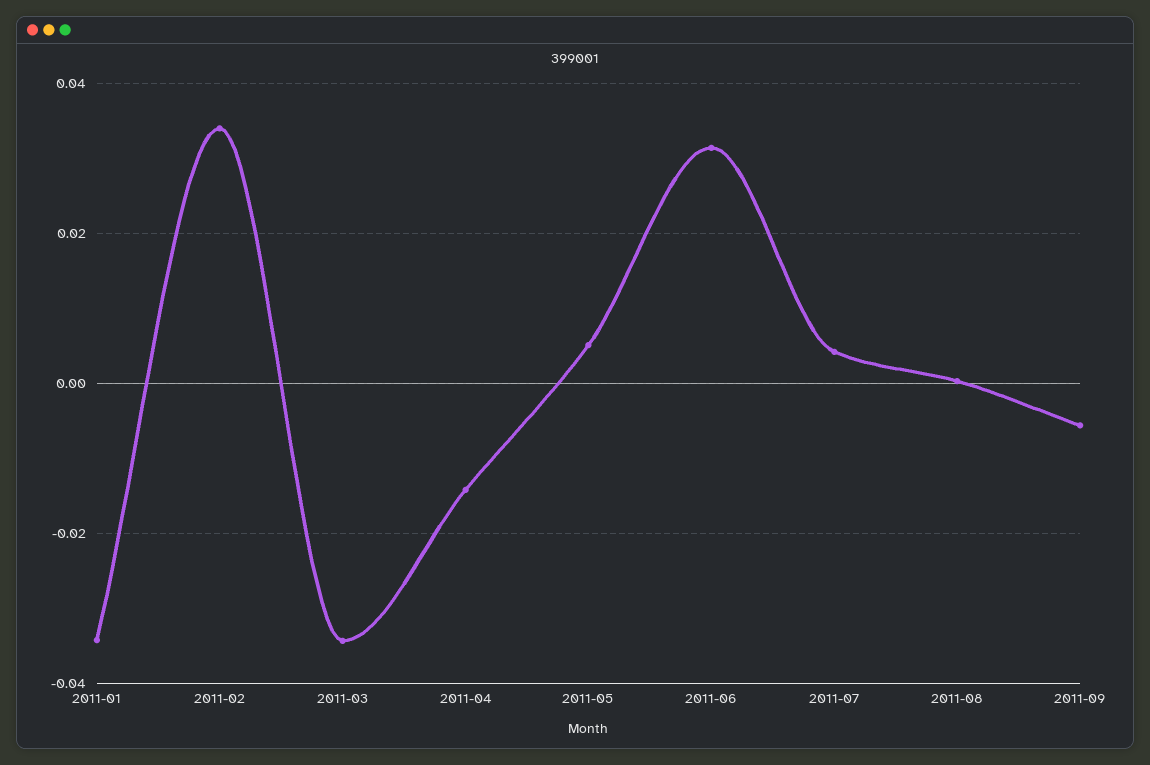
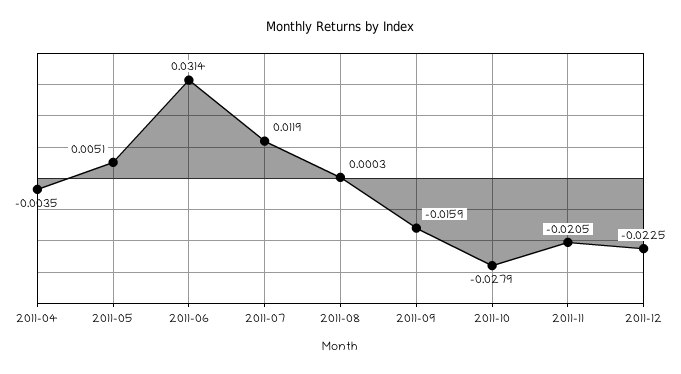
2011-01: -0.034 -> none
2011-02: 0.034 -> none
2011-03: -0.034 -> none
2011-04: -0.014 -> -0.0035
2011-07: 0.004 -> 0.0119
2011-09: -0.006 -> -0.0159
2011-10: none -> -0.0279
2011-11: none -> -0.0205
2011-12: none -> -0.0225

